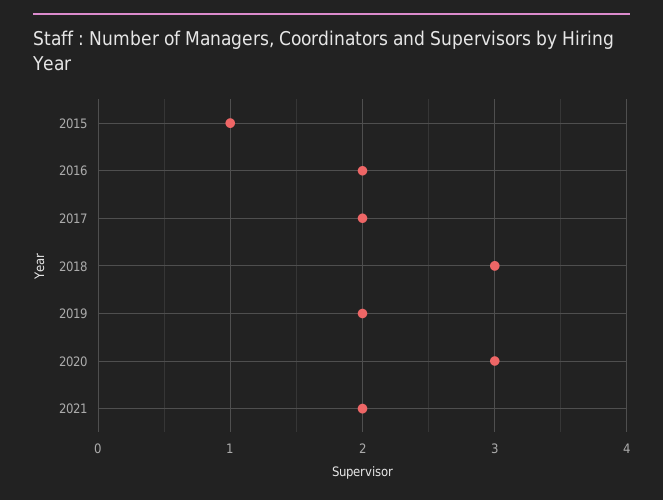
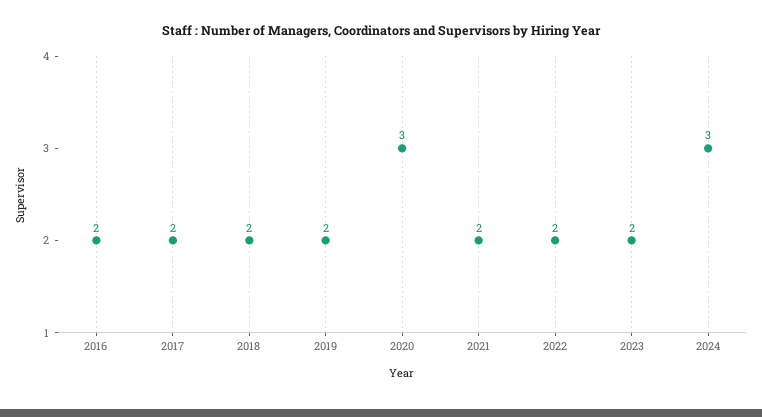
2015: 1 -> none
2018: 3 -> 2
2022: none -> 2
2023: none -> 2
2024: none -> 3

